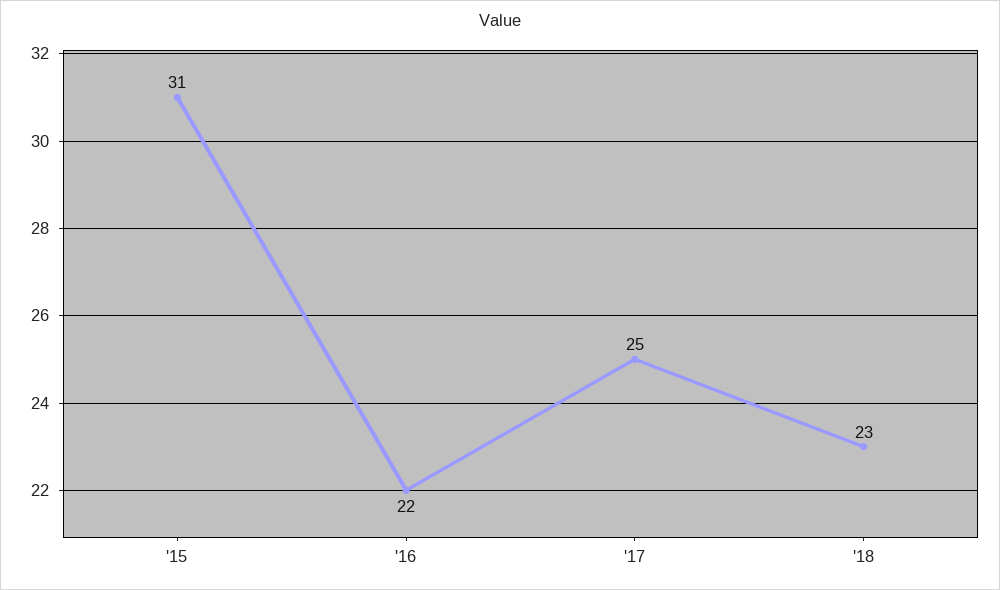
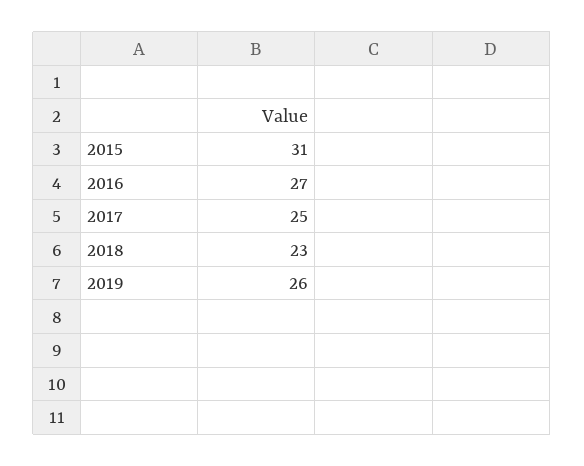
'16: 22 -> 27
2019: none -> 26

